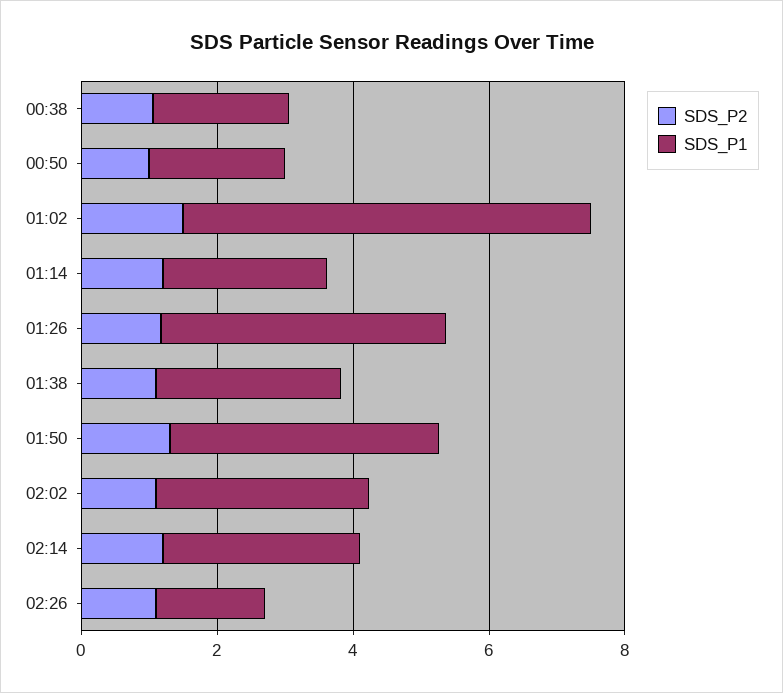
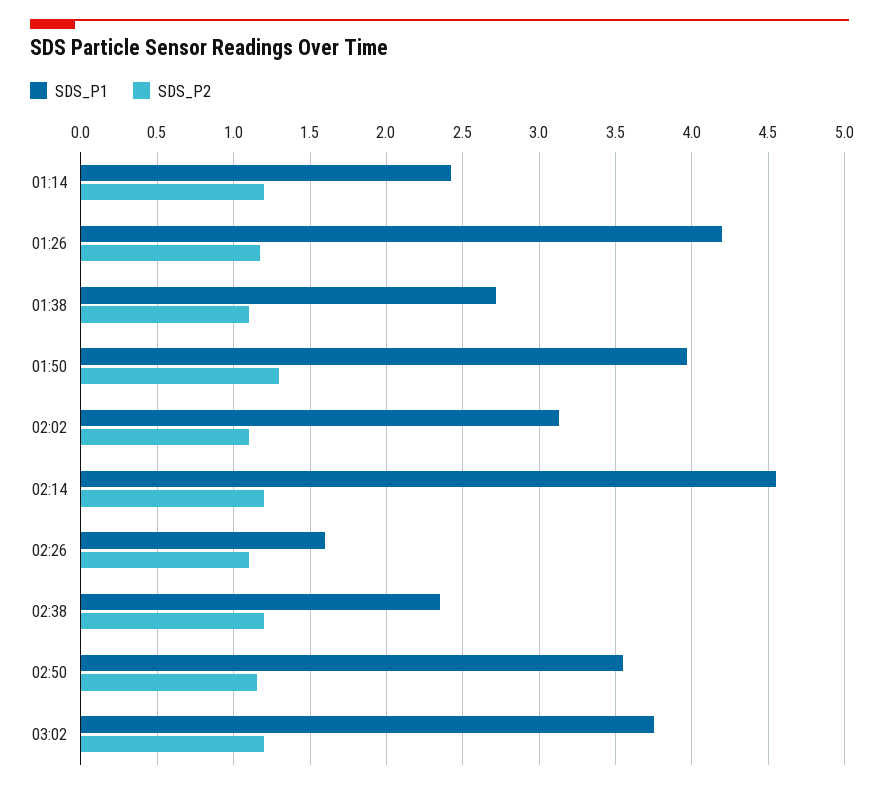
SDS_P2, 00:38: 1 -> none
SDS_P1, 00:38: 2 -> none
SDS_P2, 00:50: 1 -> none
SDS_P1, 00:50: 2 -> none
SDS_P2, 01:02: 1.5 -> none
SDS_P1, 01:02: 6 -> none
SDS_P1, 02:14: 3 -> 4.55
SDS_P1, 02:38: none -> 2.35
SDS_P2, 02:38: none -> 1.2
SDS_P1, 02:50: none -> 3.55
SDS_P2, 02:50: none -> 1.15
SDS_P1, 03:02: none -> 3.75
SDS_P2, 03:02: none -> 1.2

